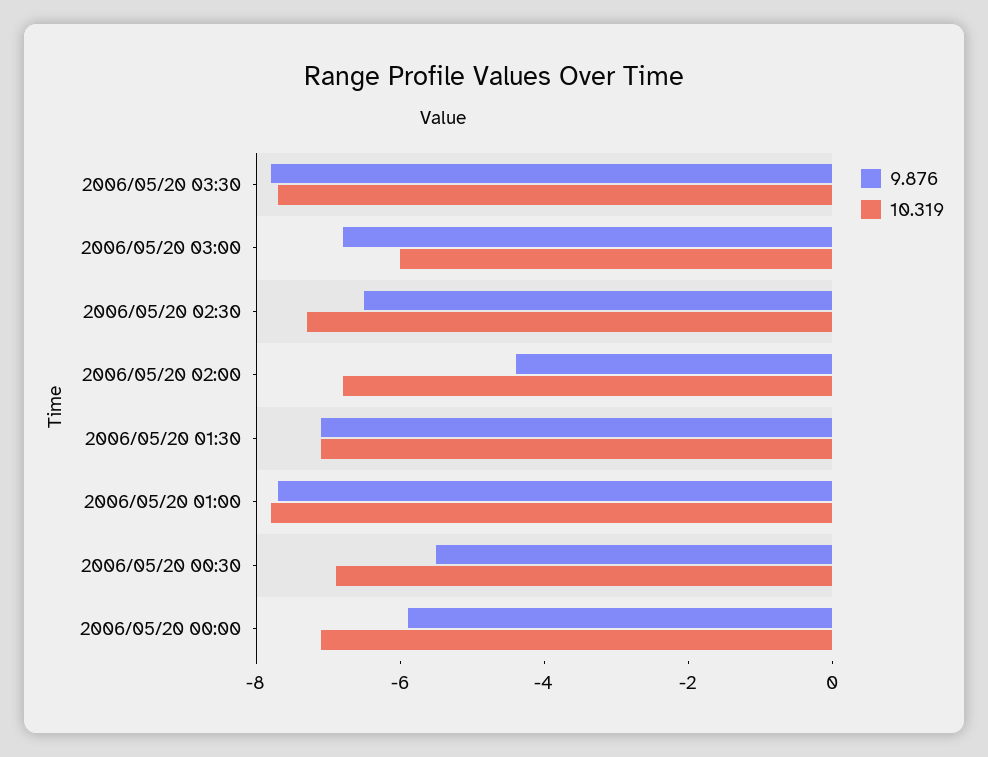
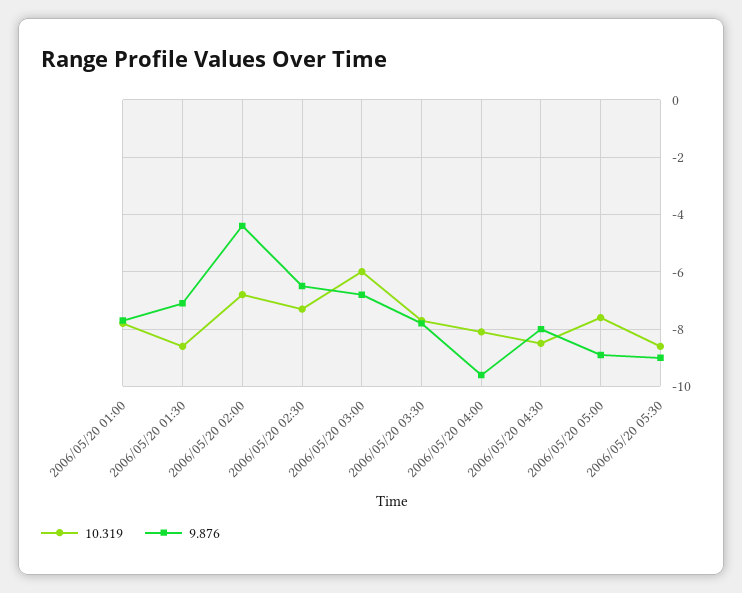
10.319, 2006/05/20 01:30: -7 -> -8.5
9.876, 2006/05/20 00:30: -5.5 -> none
10.319, 2006/05/20 00:30: -7 -> none
9.876, 2006/05/20 00:00: -6 -> none
10.319, 2006/05/20 00:00: -7 -> none
10.319, 2006/05/20 04:00: none -> -8
9.876, 2006/05/20 04:00: none -> -9.5
10.319, 2006/05/20 04:30: none -> -8.5
9.876, 2006/05/20 04:30: none -> -8
10.319, 2006/05/20 05:00: none -> -7.5
9.876, 2006/05/20 05:00: none -> -9
10.319, 2006/05/20 05:30: none -> -8.5
9.876, 2006/05/20 05:30: none -> -9

